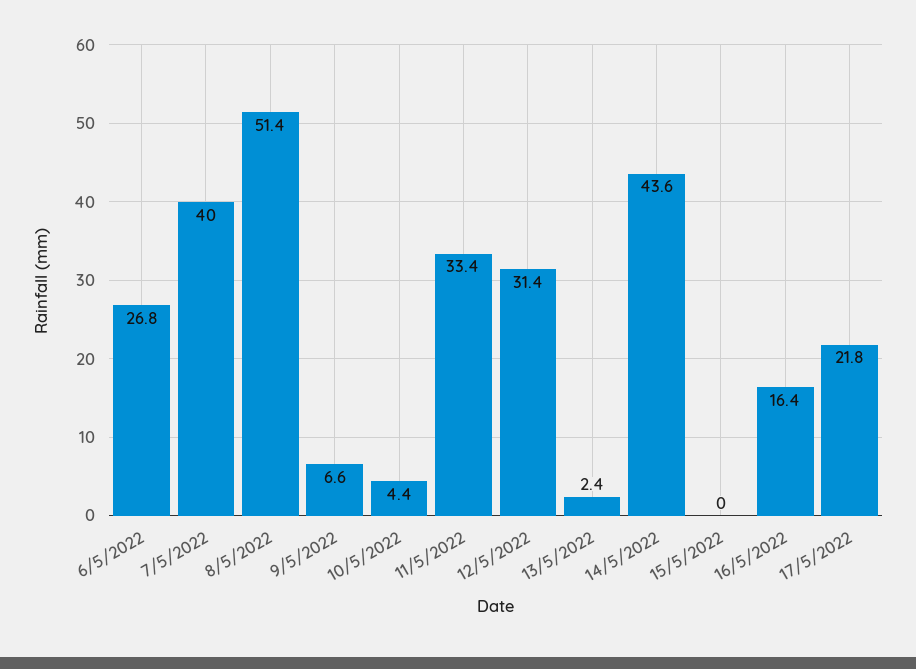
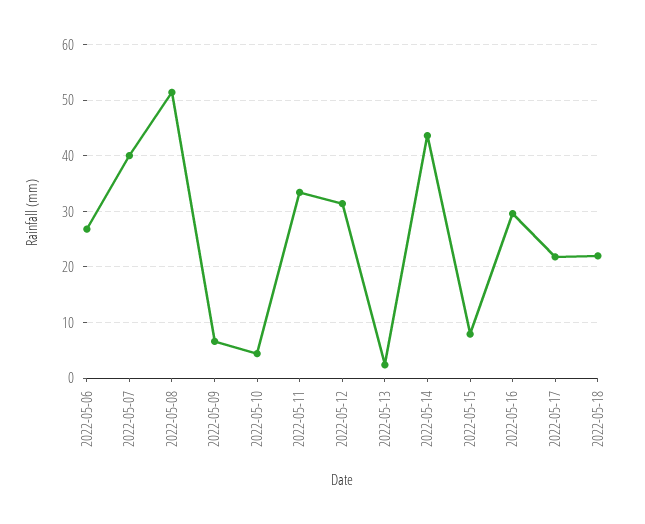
15/5/2022: 0 -> 8
16/5/2022: 16.4 -> 30
2022-05-18: none -> 22

